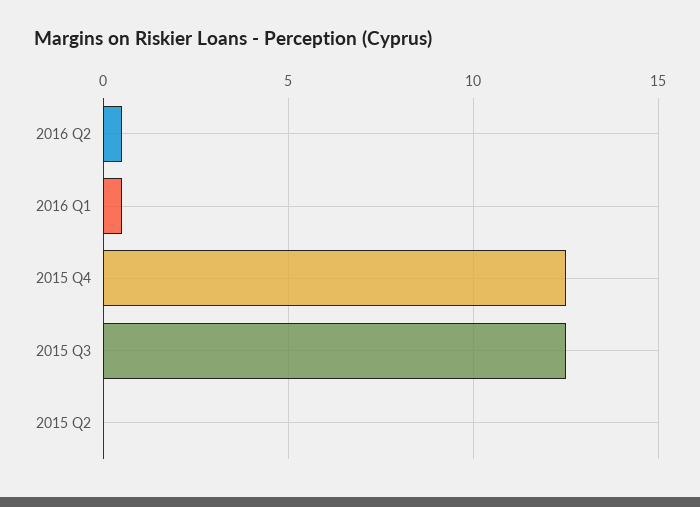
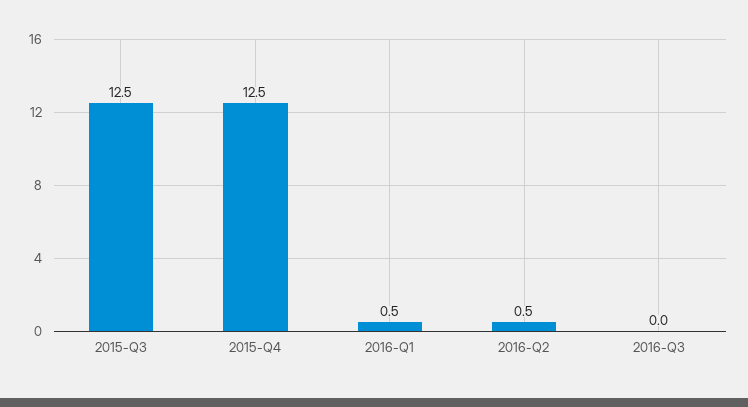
2015 Q2: 0 -> none
2016-Q3: none -> 0

